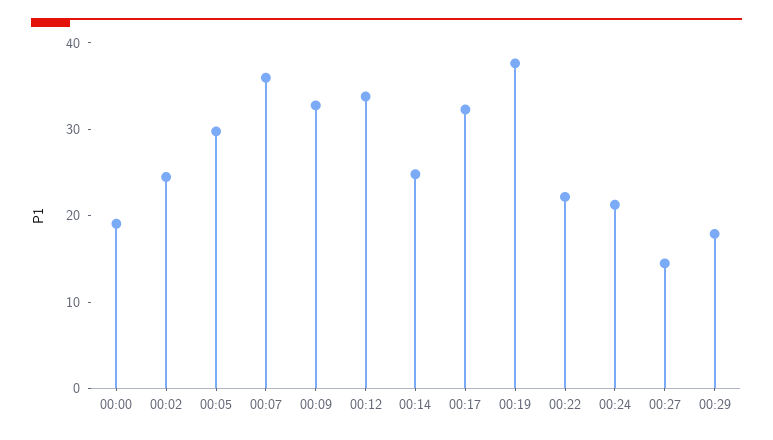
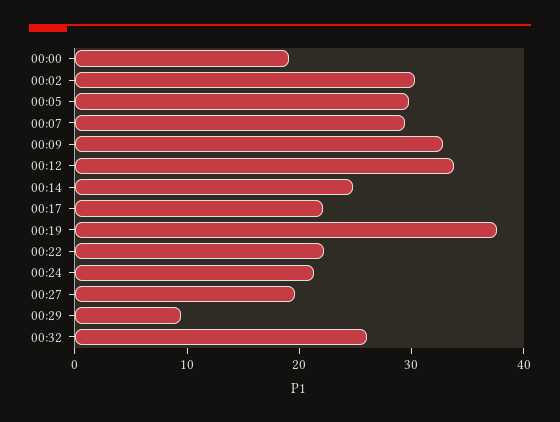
00:02: 24 -> 30
00:07: 36 -> 30
00:17: 32 -> 22
00:27: 14 -> 20
00:29: 18 -> 10
00:32: none -> 26

